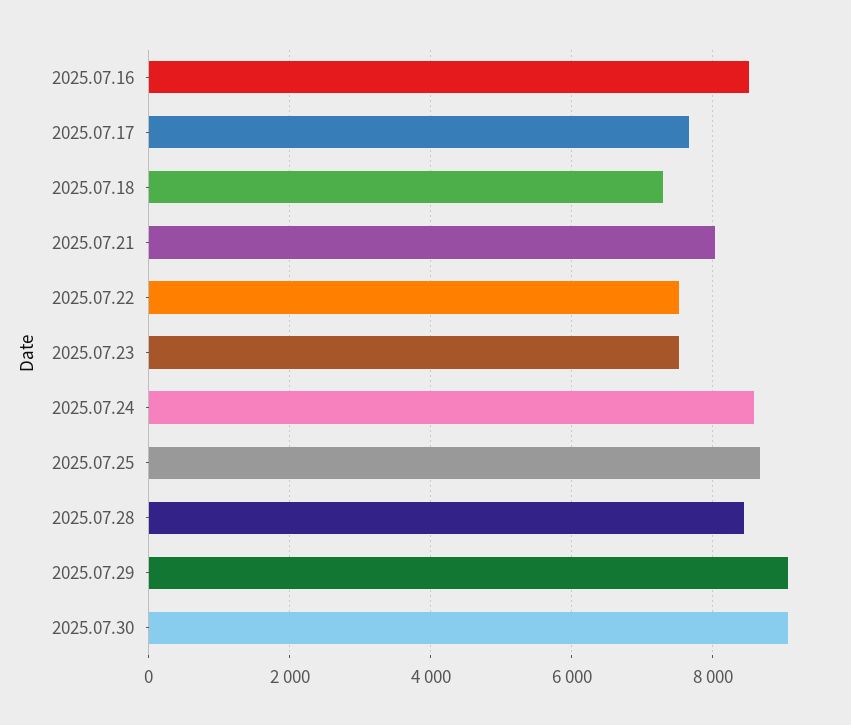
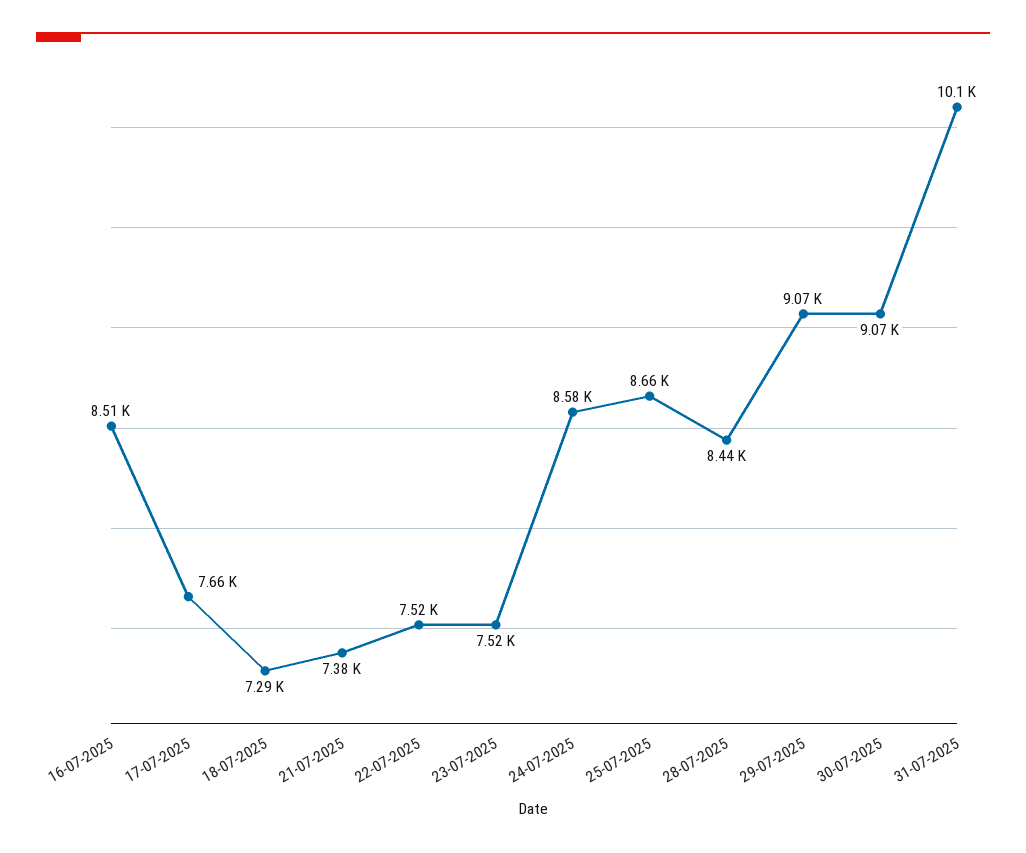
2025.07.21: 8000 -> 7380
31-07-2025: none -> 10100

